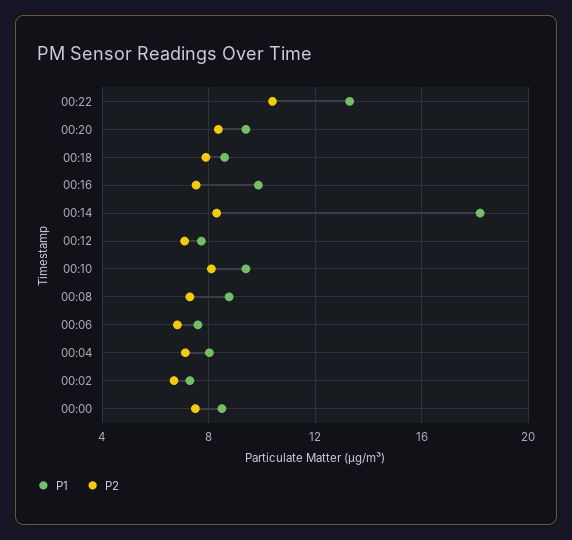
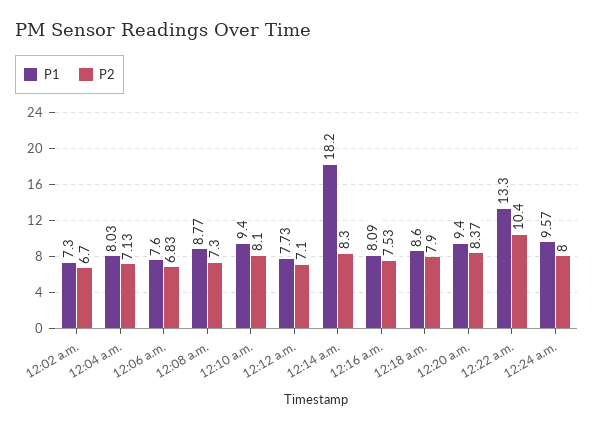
P1, 00:16: 10 -> 8.09
P1, 00:00: 8.5 -> none
P2, 00:00: 7.5 -> none
P1, 12:24 a.m.: none -> 9.57
P2, 12:24 a.m.: none -> 8

